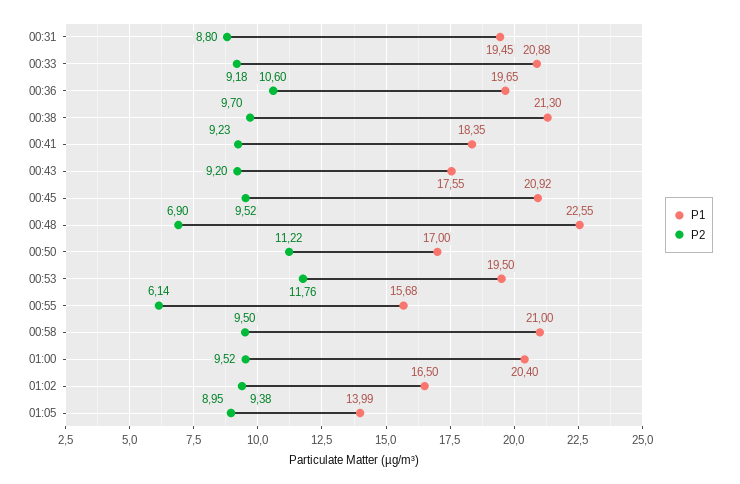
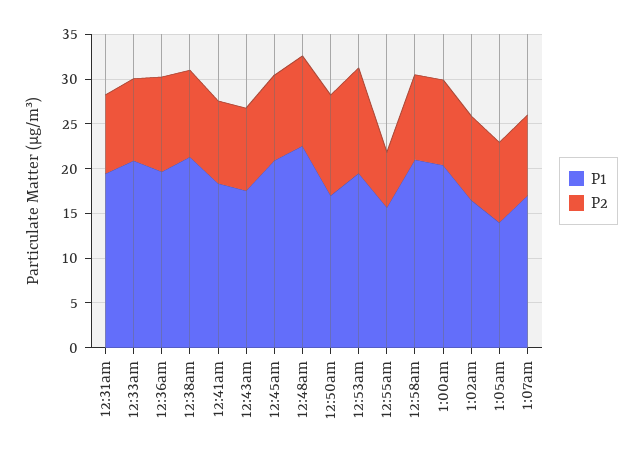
P2, 00:48: 6.9 -> 10
P1, 1:07am: none -> 17
P2, 1:07am: none -> 9

